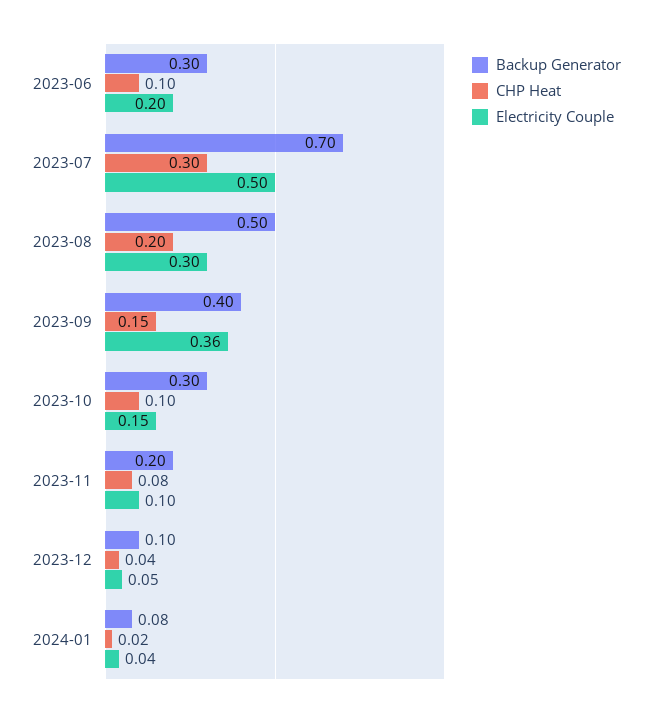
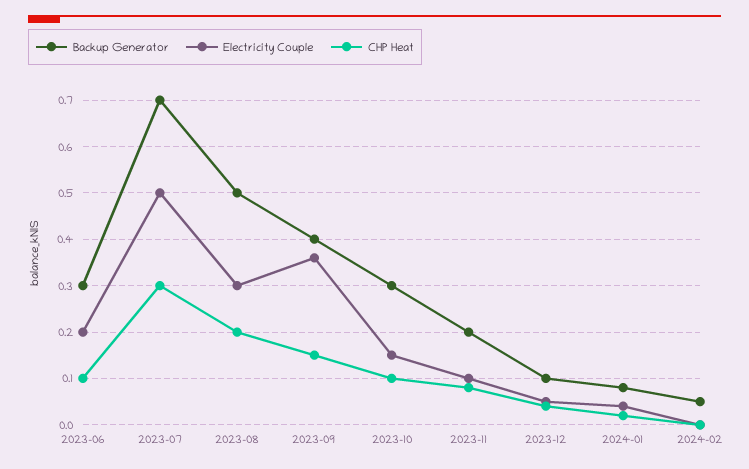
Backup Generator, 2024-02: none -> 0.05
Electricity Couple, 2024-02: none -> 0
CHP Heat, 2024-02: none -> 0

